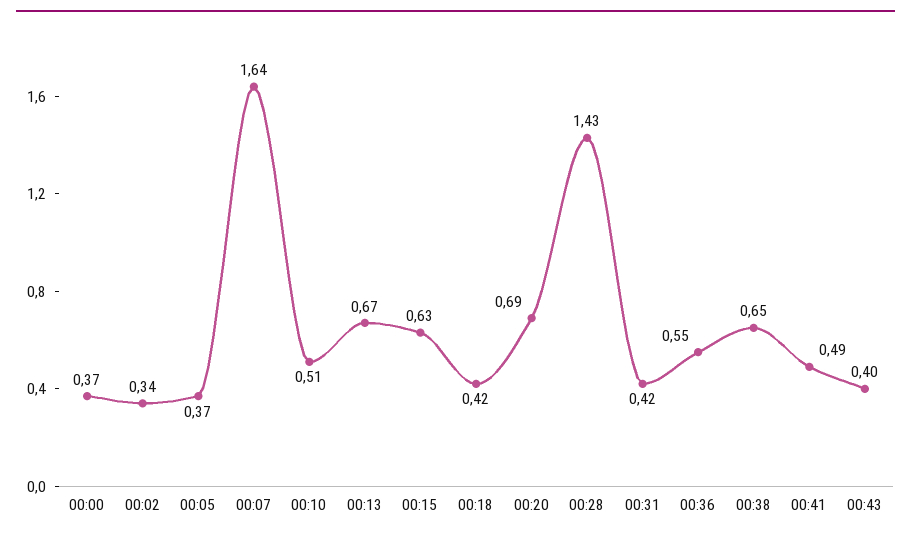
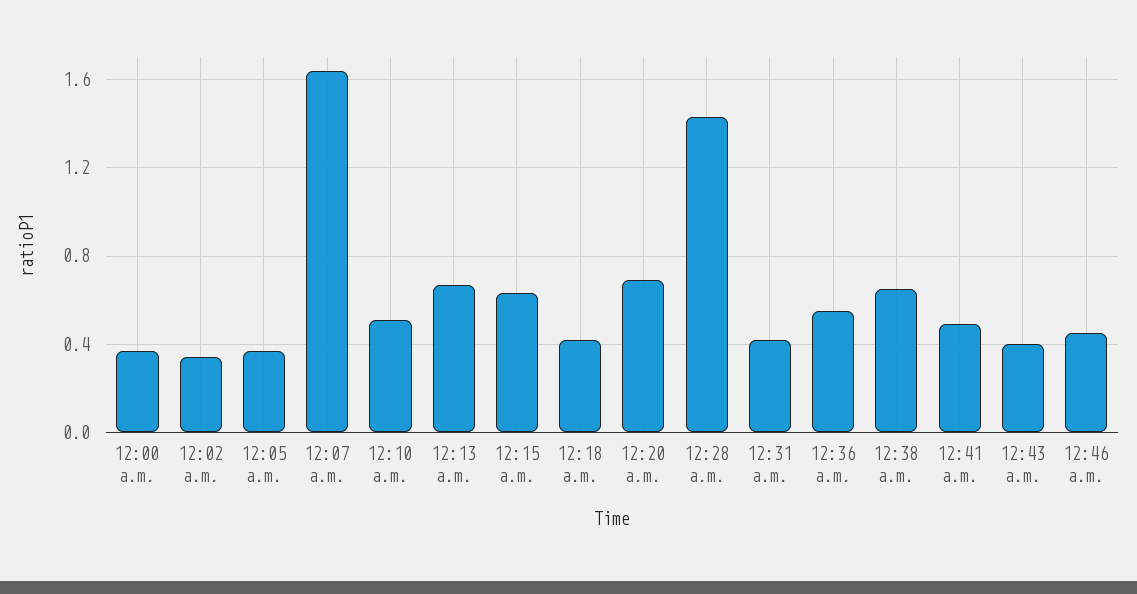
12:46 a.m.: none -> 0.45

